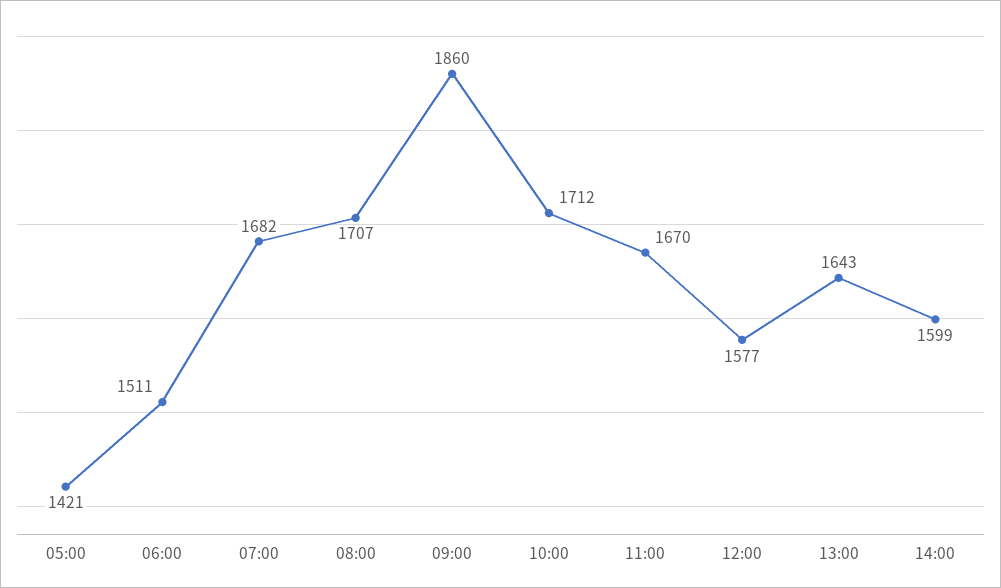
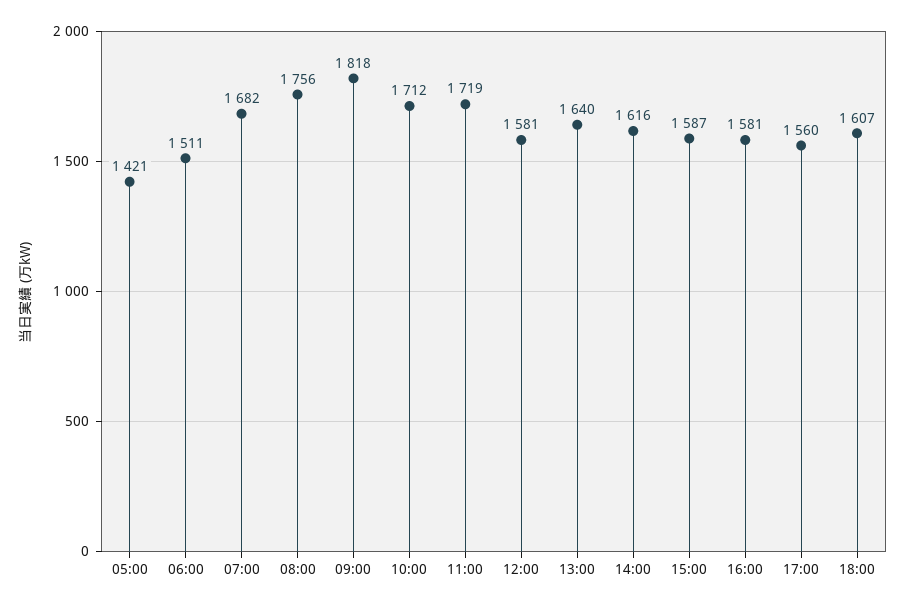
08:00: 1707 -> 1756
09:00: 1860 -> 1818
11:00: 1670 -> 1719
12:00: 1577 -> 1581
13:00: 1643 -> 1640
14:00: 1599 -> 1616
15:00: none -> 1587
16:00: none -> 1581
17:00: none -> 1560
18:00: none -> 1607

